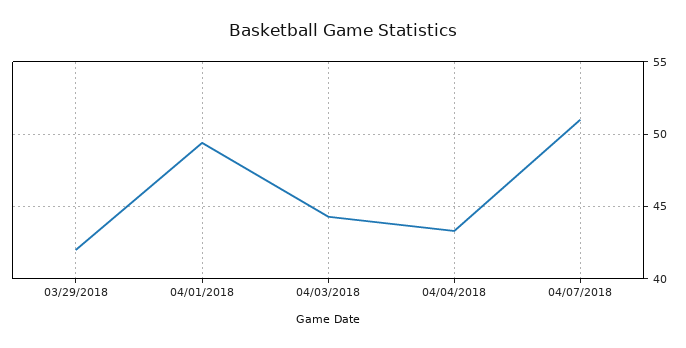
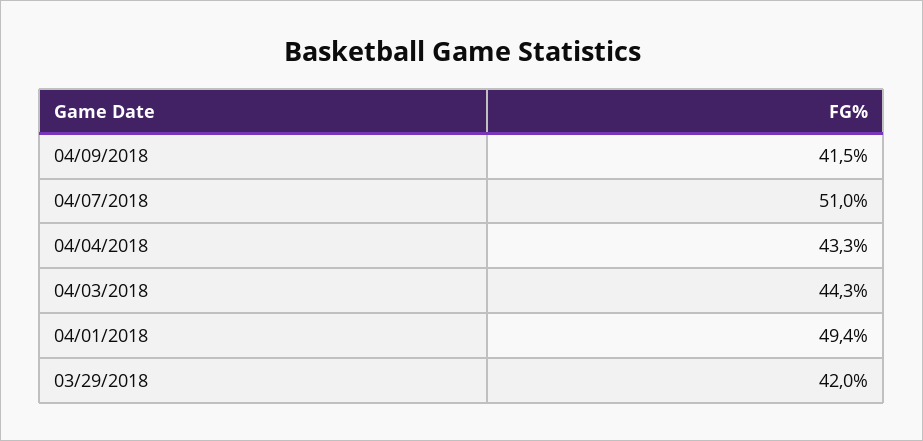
04/09/2018: none -> 41.5

